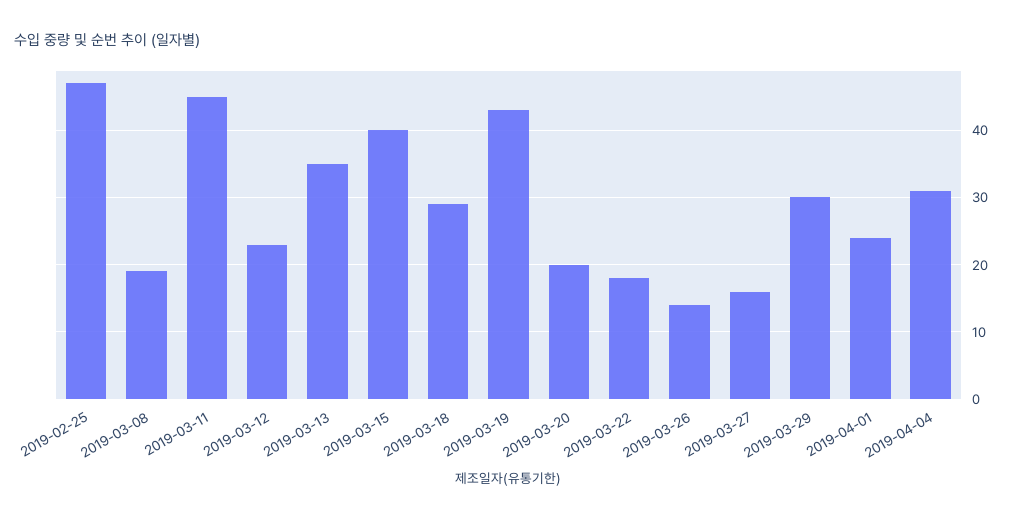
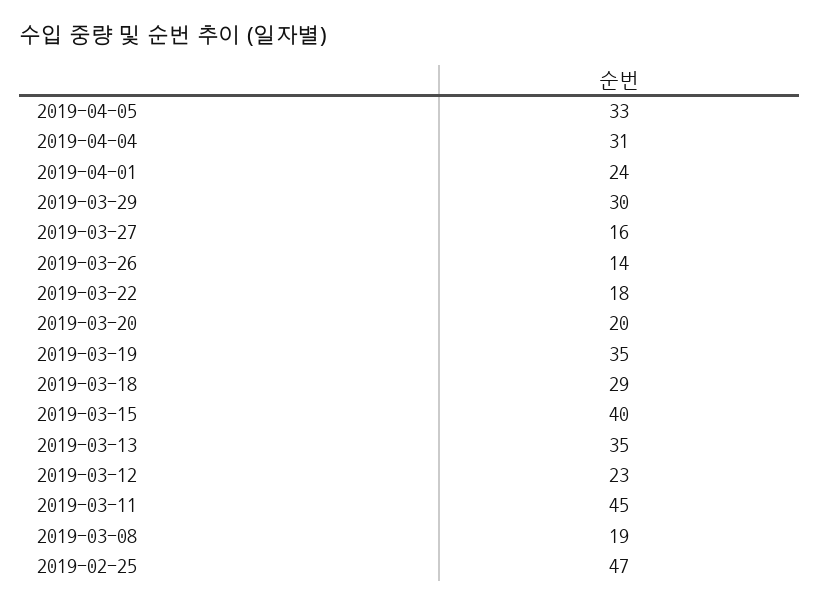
2019-03-19: 43 -> 35
2019-04-05: none -> 33

